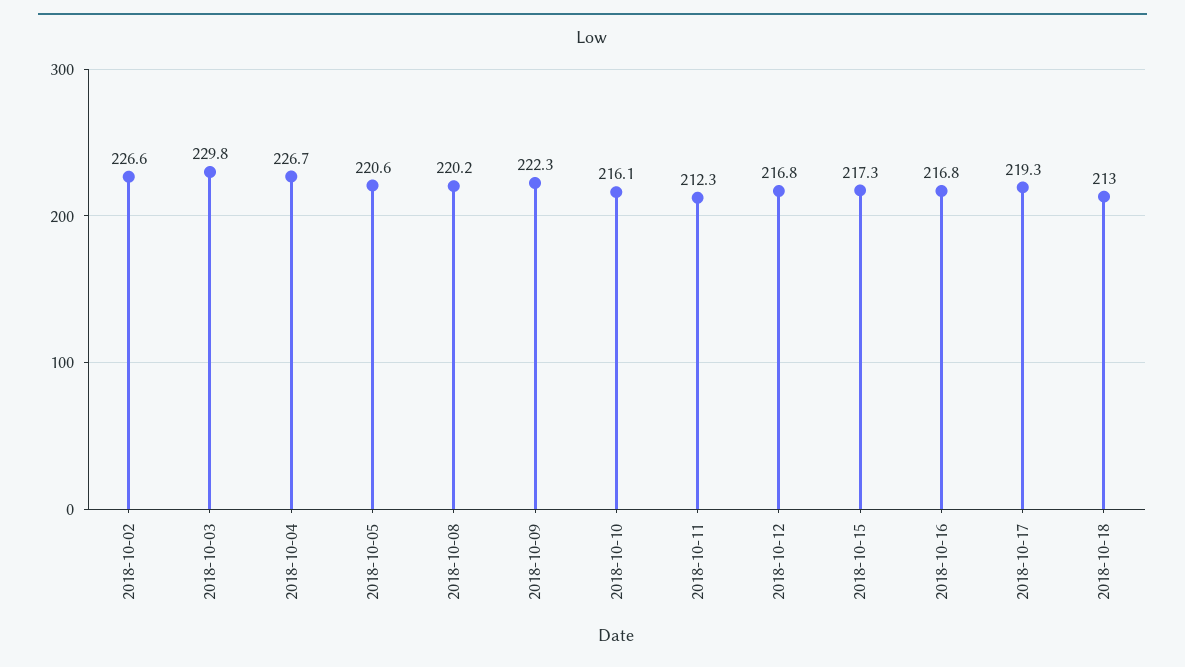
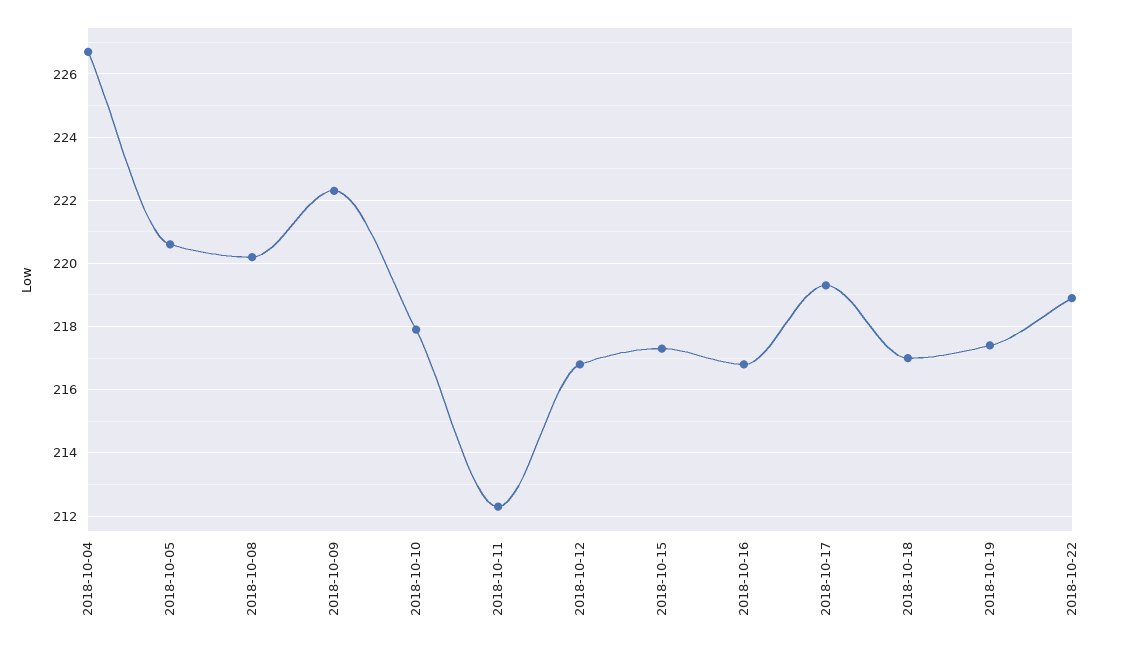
2018-10-02: 226.6 -> none
2018-10-03: 229.8 -> none
2018-10-10: 216.1 -> 218
2018-10-18: 213 -> 217
2018-10-19: none -> 217.5
2018-10-22: none -> 219

